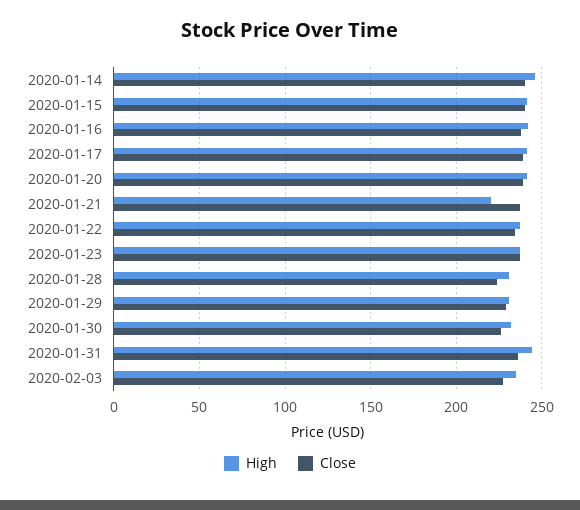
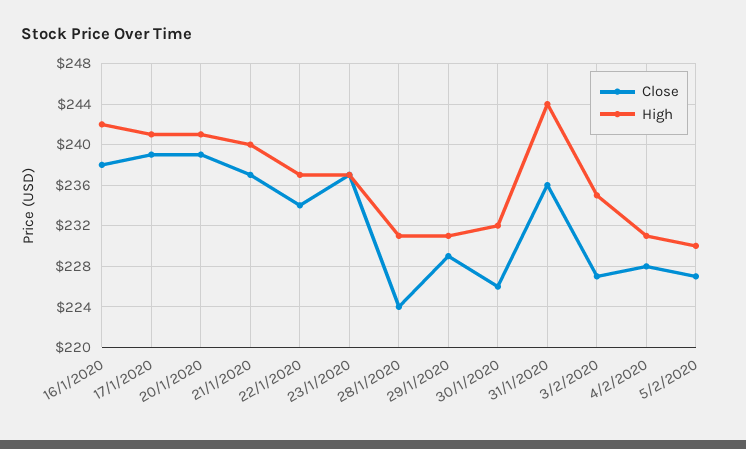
High, 2020-01-14: 245 -> none
Close, 2020-01-14: 240 -> none
High, 2020-01-15: 240 -> none
Close, 2020-01-15: 240 -> none
High, 2020-01-21: 220 -> 240
Close, 4/2/2020: none -> 228
High, 4/2/2020: none -> 231
Close, 5/2/2020: none -> 227
High, 5/2/2020: none -> 230

